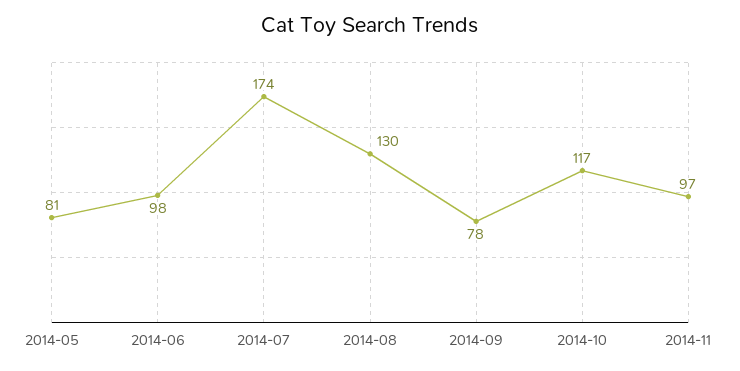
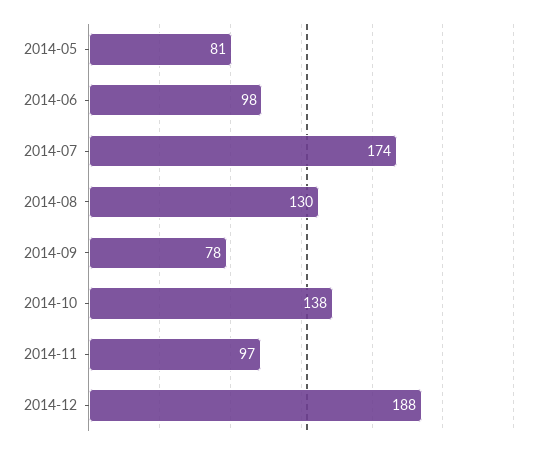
2014-10: 117 -> 138
2014-12: none -> 188

